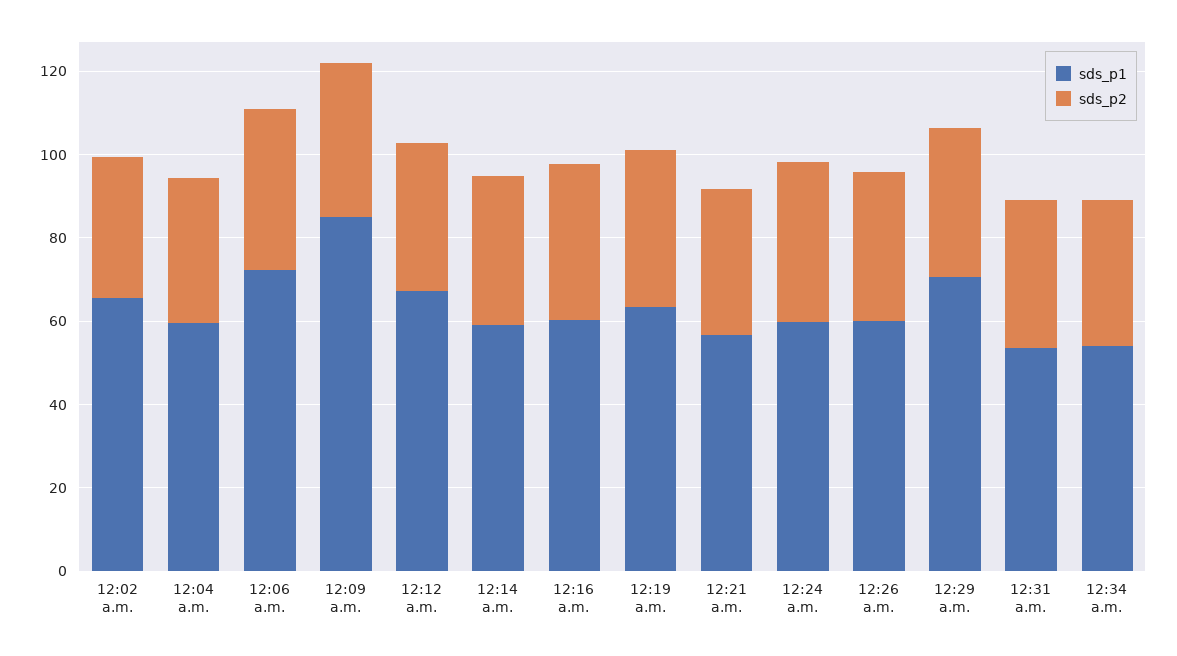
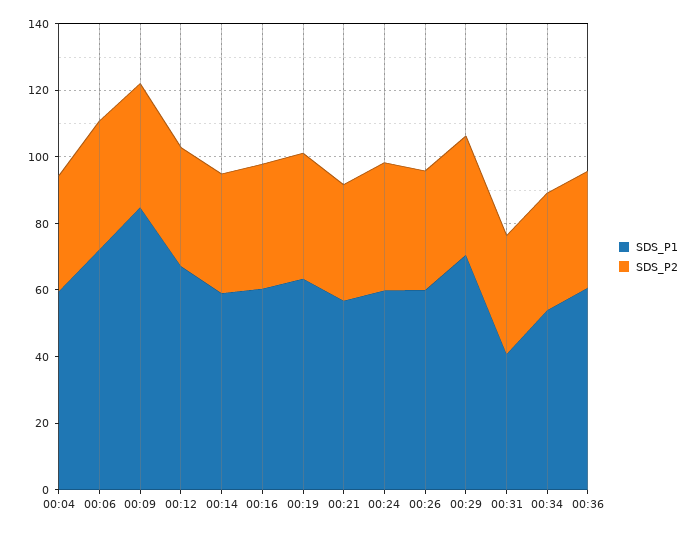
sds_p1, 12:02 a.m.: 65 -> none
sds_p2, 12:02 a.m.: 35 -> none
sds_p1, 12:31 a.m.: 55 -> 40
sds_p1, 00:36: none -> 60
sds_p2, 00:36: none -> 35

